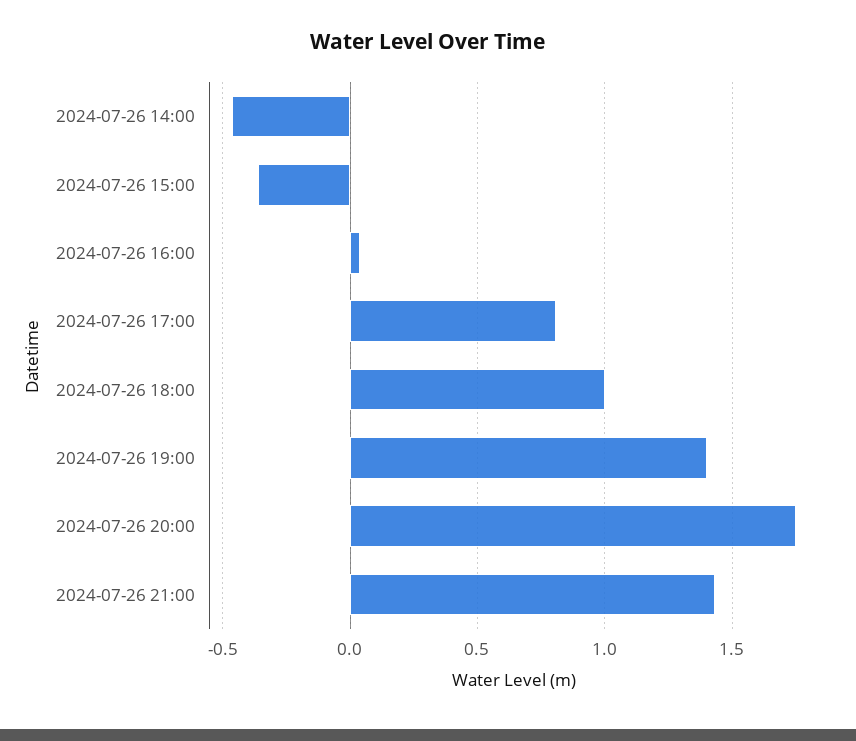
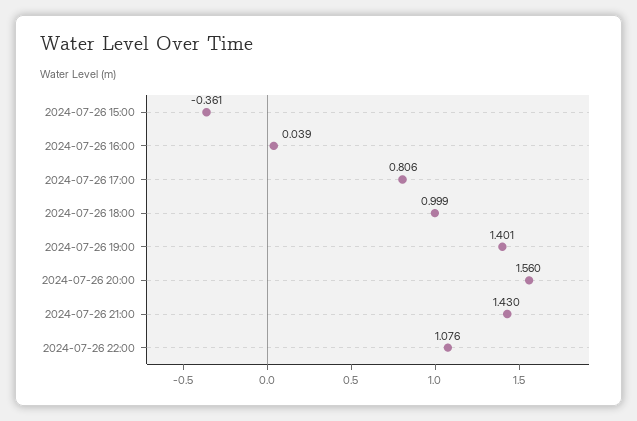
2024-07-26 14:00: -0.45 -> none
2024-07-26 20:00: 1.75 -> 1.56
2024-07-26 22:00: none -> 1.076

